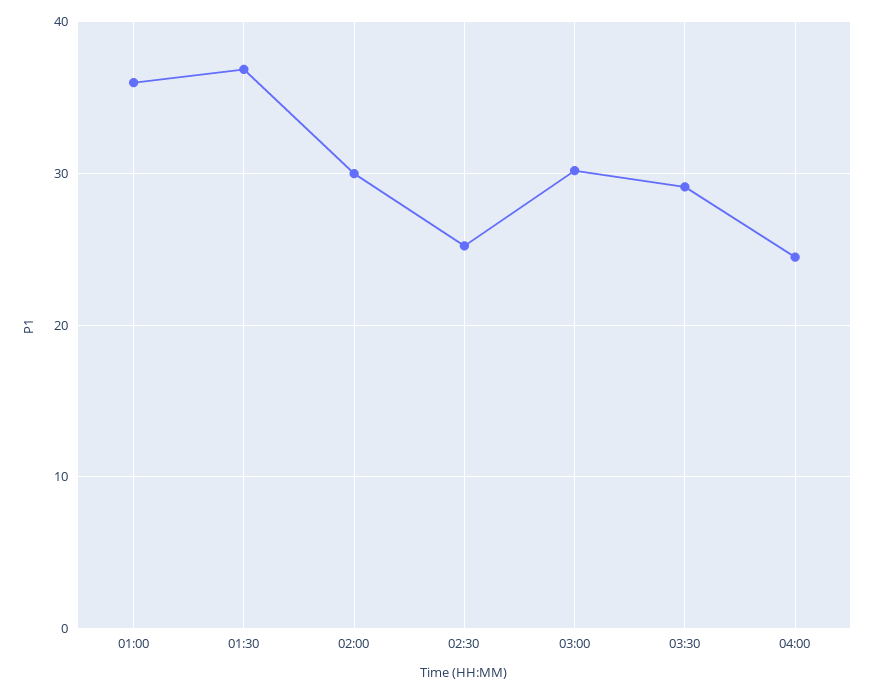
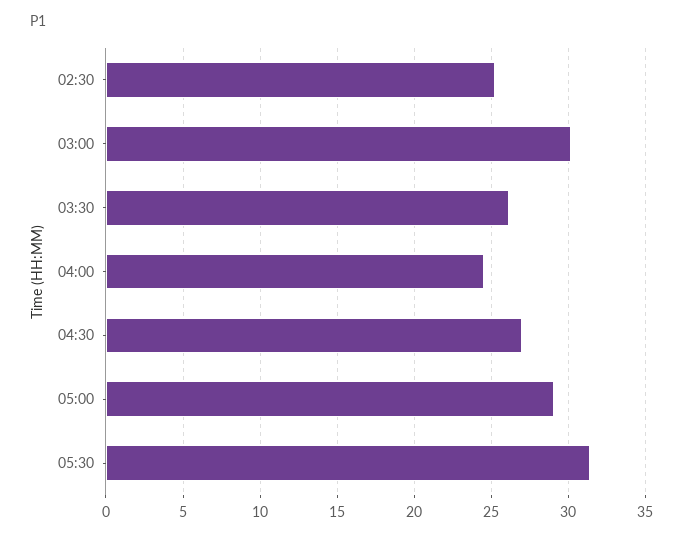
01:00: 36 -> none
01:30: 37 -> none
02:00: 30 -> none
03:30: 29 -> 26
04:30: none -> 27
05:00: none -> 29
05:30: none -> 31.5

